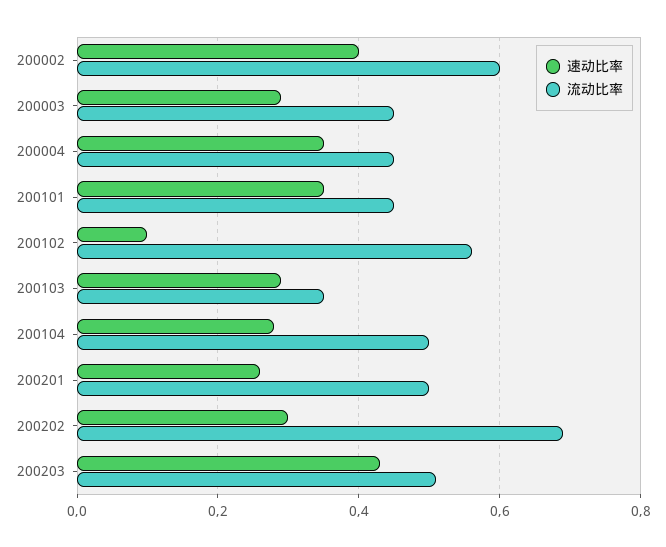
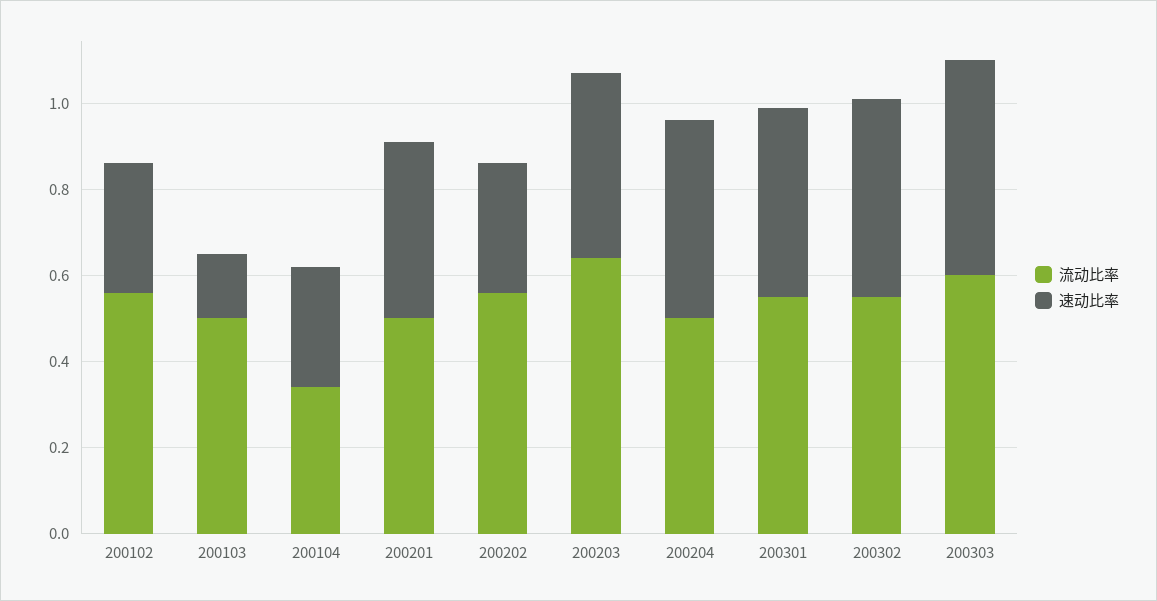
速动比率, 200002: 0.4 -> none
流动比率, 200002: 0.6 -> none
速动比率, 200003: 0.3 -> none
流动比率, 200003: 0.45 -> none
速动比率, 200004: 0.35 -> none
流动比率, 200004: 0.45 -> none
速动比率, 200101: 0.35 -> none
流动比率, 200101: 0.45 -> none
速动比率, 200102: 0.1 -> 0.3
速动比率, 200103: 0.3 -> 0.15
流动比率, 200103: 0.35 -> 0.5
流动比率, 200104: 0.5 -> 0.35
速动比率, 200201: 0.25 -> 0.4
流动比率, 200202: 0.7 -> 0.55
流动比率, 200203: 0.5 -> 0.65
流动比率, 200204: none -> 0.5
速动比率, 200204: none -> 0.45
流动比率, 200301: none -> 0.55
速动比率, 200301: none -> 0.45
流动比率, 200302: none -> 0.55
速动比率, 200302: none -> 0.45
流动比率, 200303: none -> 0.6
速动比率, 200303: none -> 0.5

